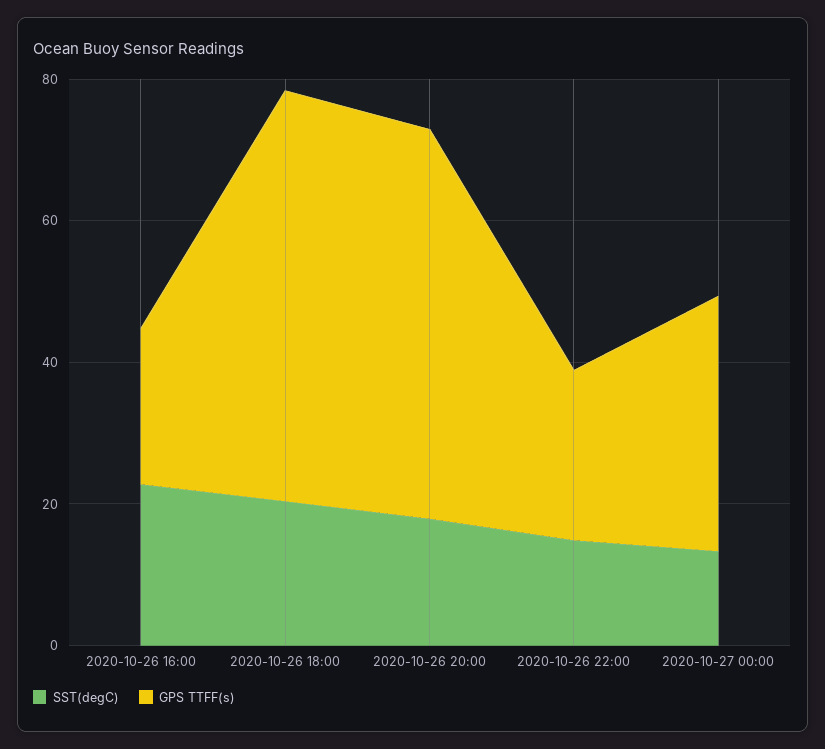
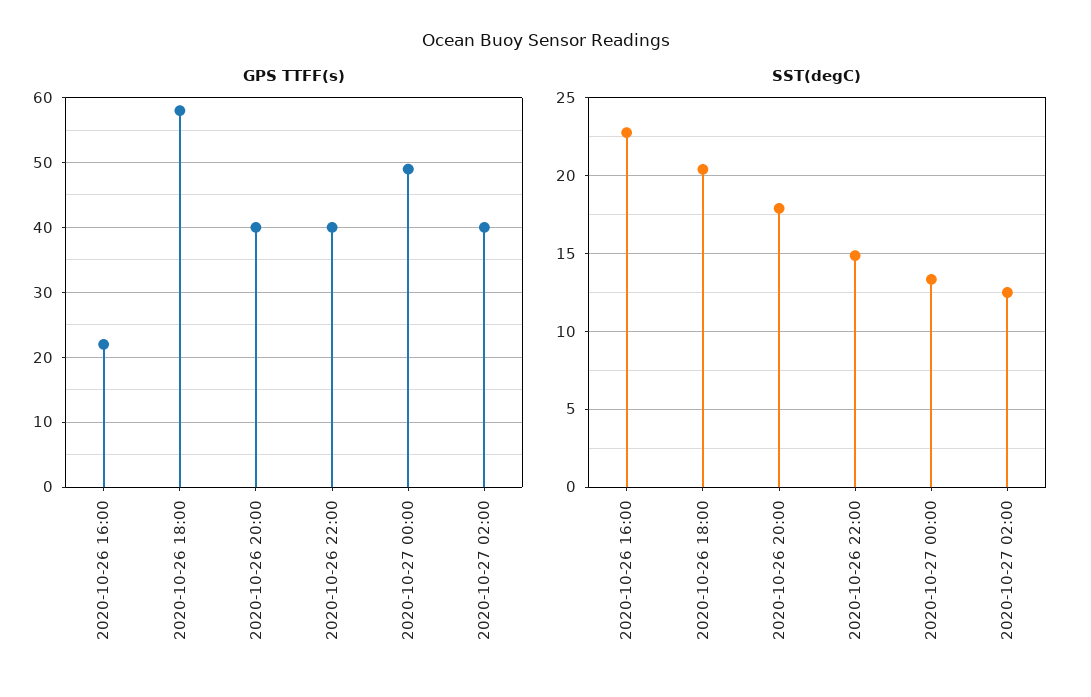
GPS TTFF(s), 2020-10-26 20:00: 55 -> 40
GPS TTFF(s), 2020-10-26 22:00: 25 -> 40
GPS TTFF(s), 2020-10-27 00:00: 35 -> 49
GPS TTFF(s), 2020-10-27 02:00: none -> 40
SST(degC), 2020-10-27 02:00: none -> 12.5

